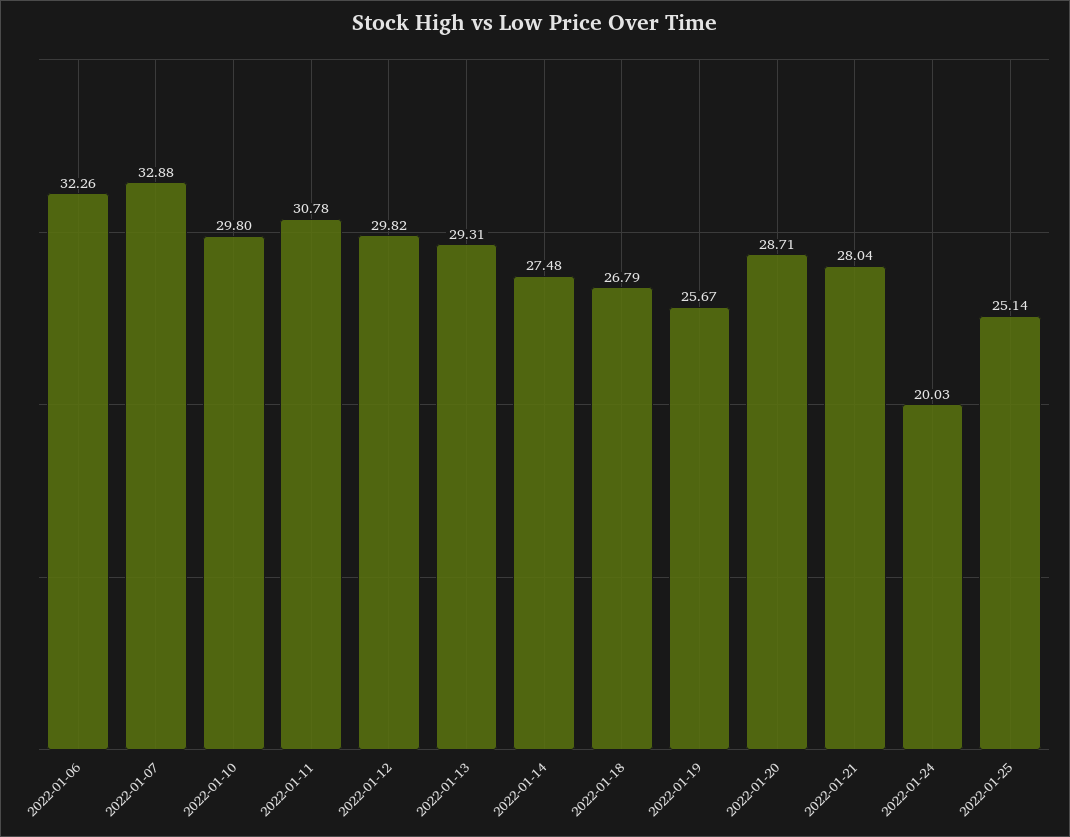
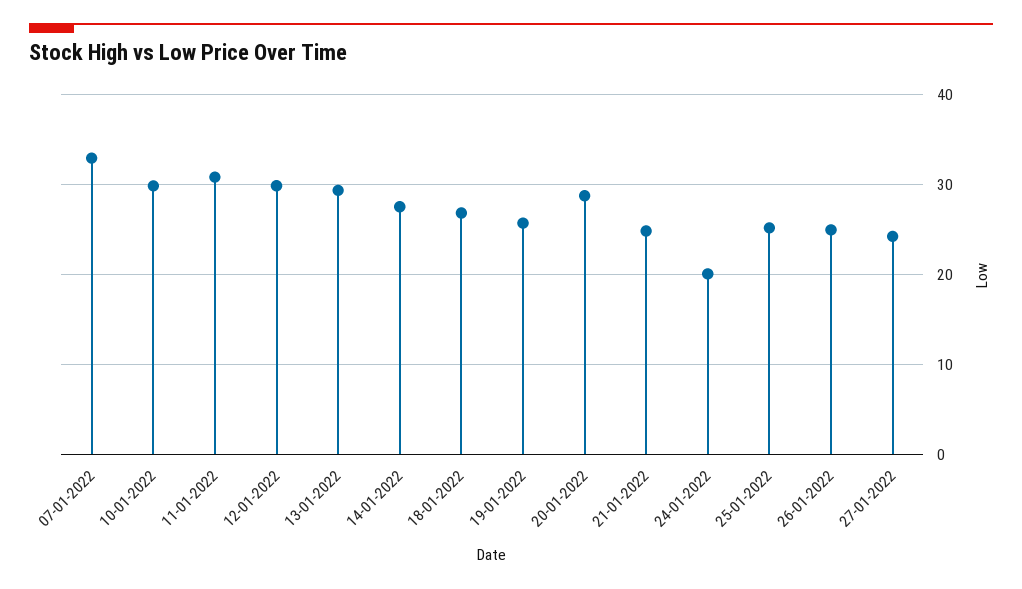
2022-01-06: 32.26 -> none
2022-01-21: 28.04 -> 25
26-01-2022: none -> 25
27-01-2022: none -> 24

